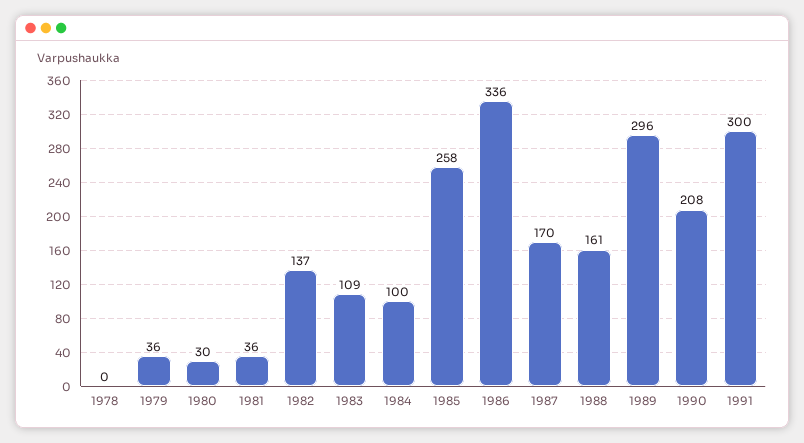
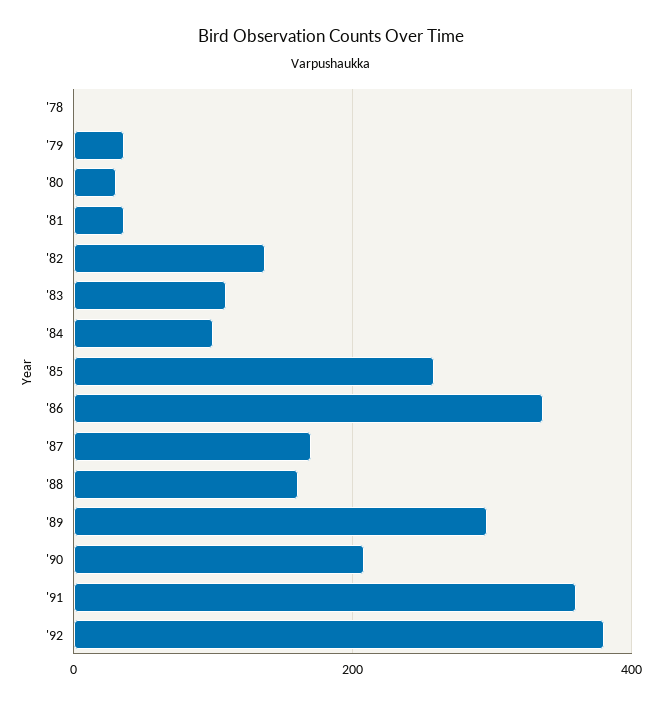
1991: 300 -> 360
'92: none -> 380

